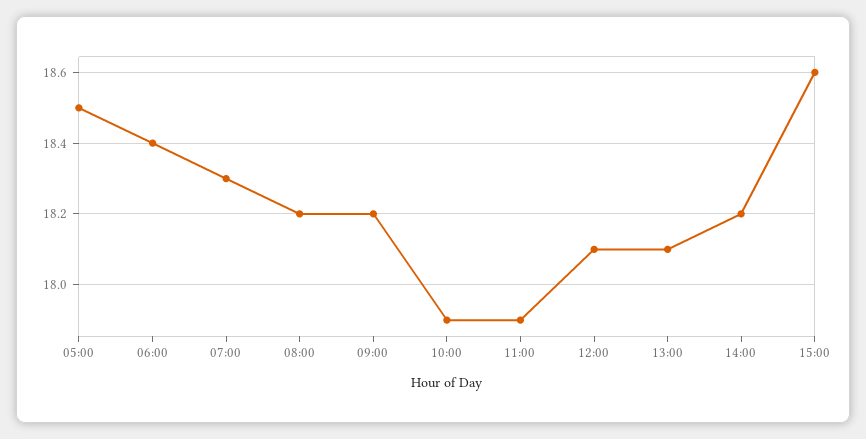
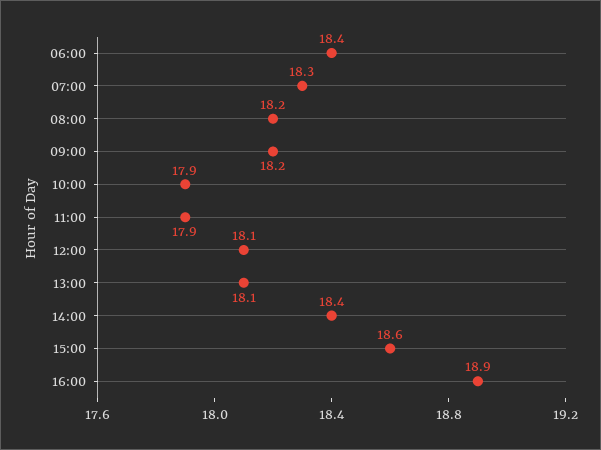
05:00: 18.5 -> none
14:00: 18.2 -> 18.4
16:00: none -> 18.9

